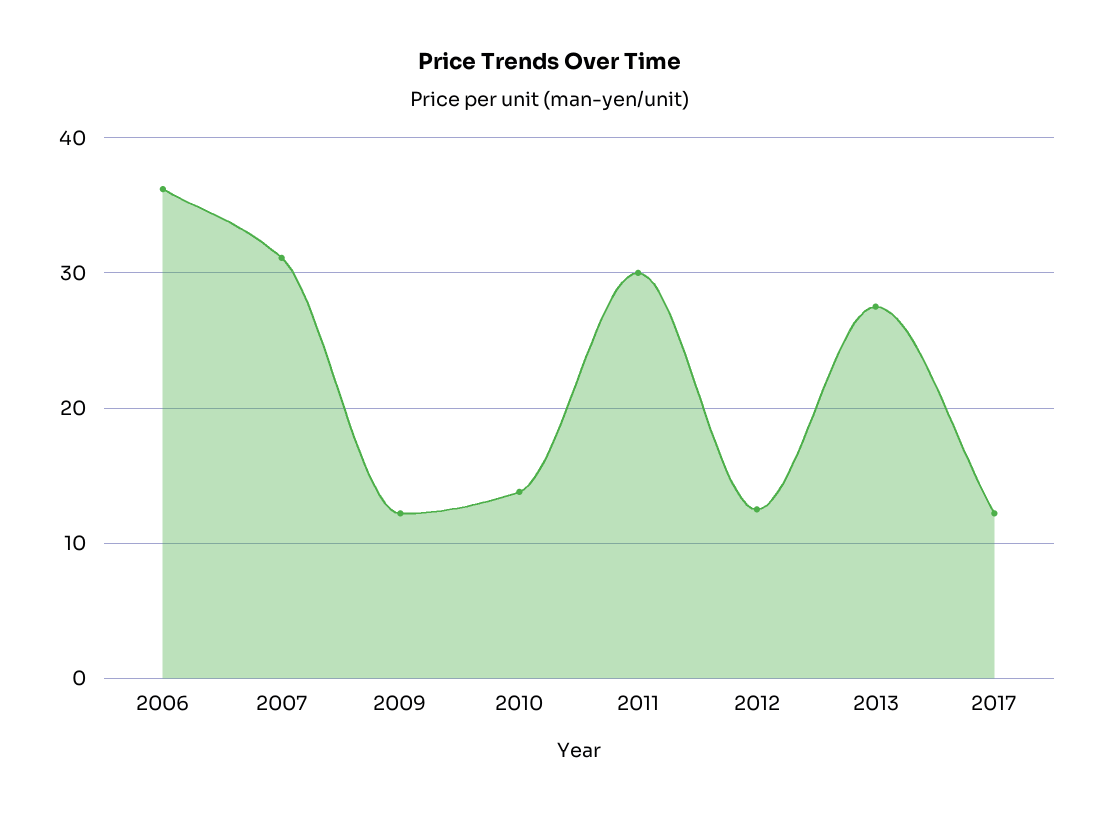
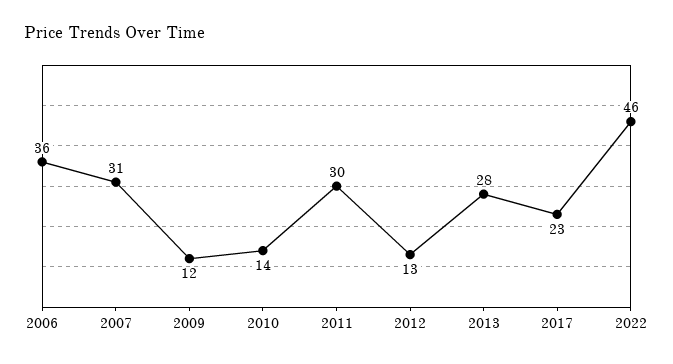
2017: 12 -> 23
2022: none -> 46

